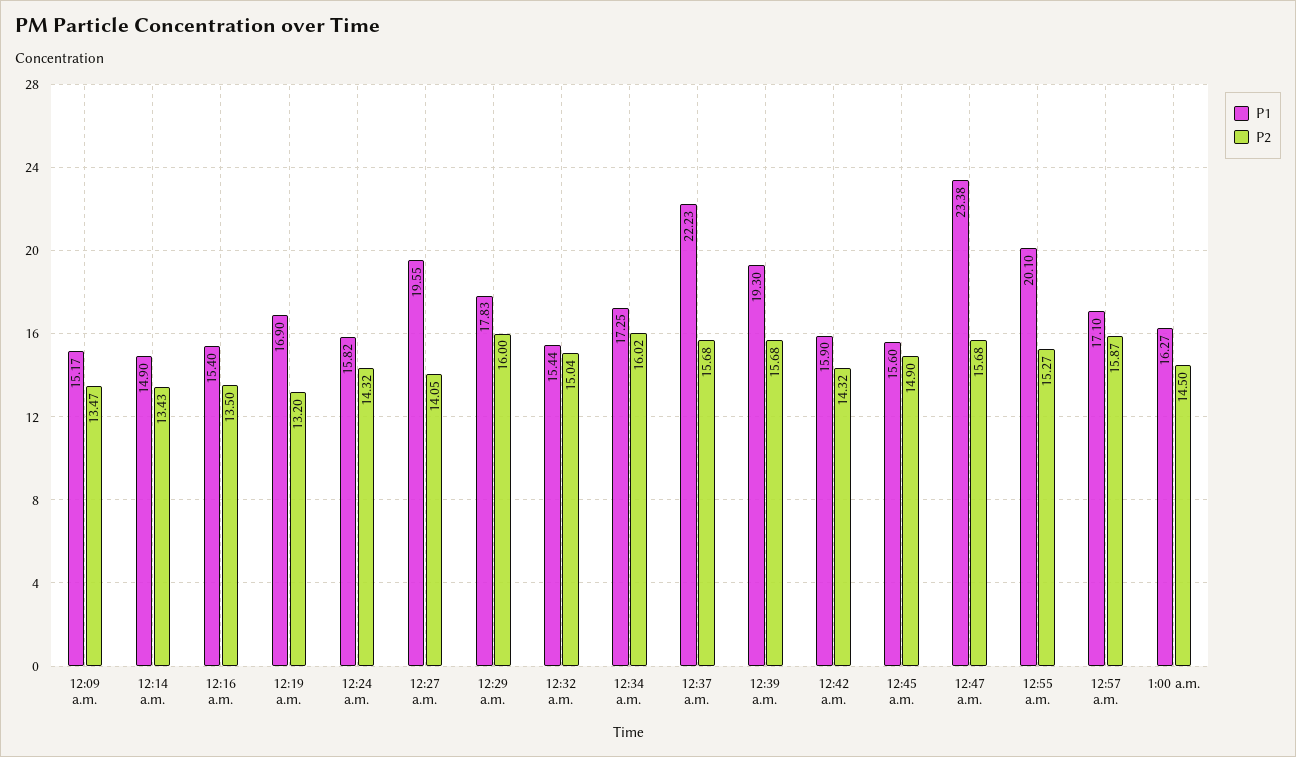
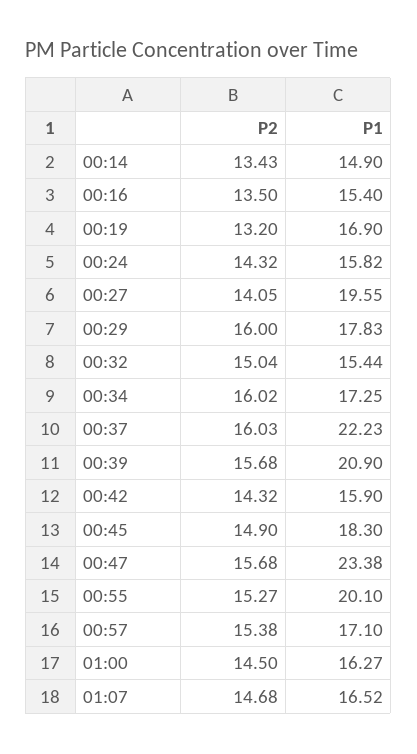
P1, 12:09 a.m.: 15.17 -> none
P2, 12:09 a.m.: 13.47 -> none
P2, 12:37 a.m.: 15.68 -> 16.03
P1, 12:39 a.m.: 19.3 -> 20.9
P1, 12:45 a.m.: 15.6 -> 18.3
P2, 12:57 a.m.: 15.87 -> 15.38
P2, 01:07: none -> 14.68
P1, 01:07: none -> 16.52

